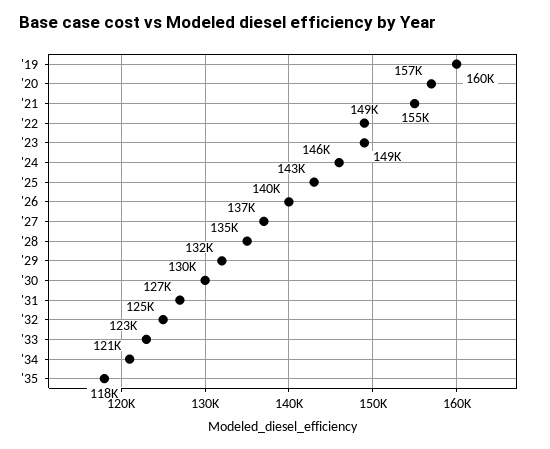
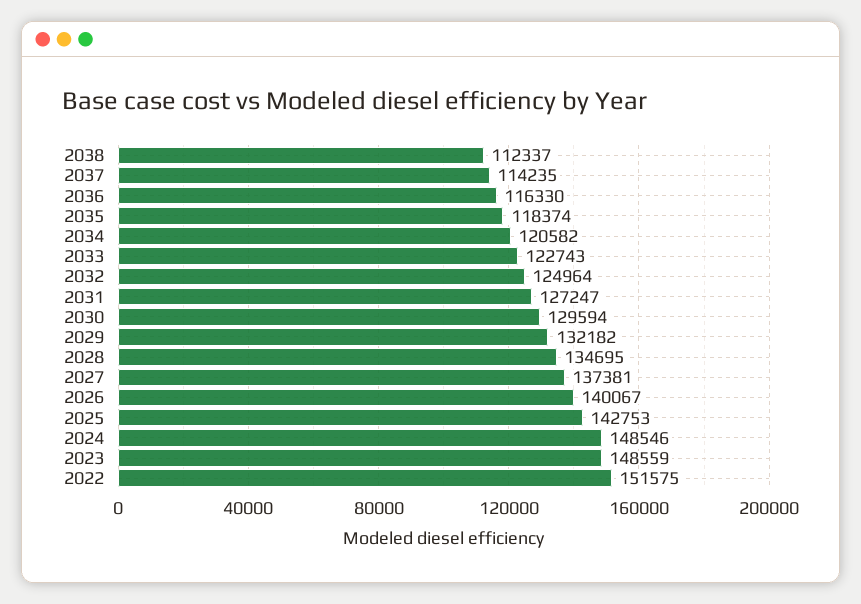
'19: 160000 -> none
'20: 157000 -> none
'21: 155000 -> none
'22: 149000 -> 151575
'24: 146000 -> 148546
2038: none -> 112337
2037: none -> 114235
2036: none -> 116330

